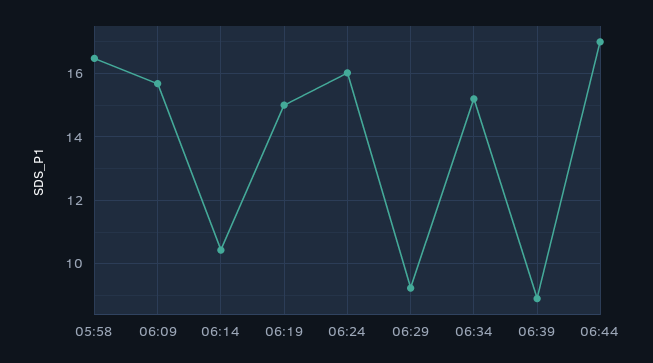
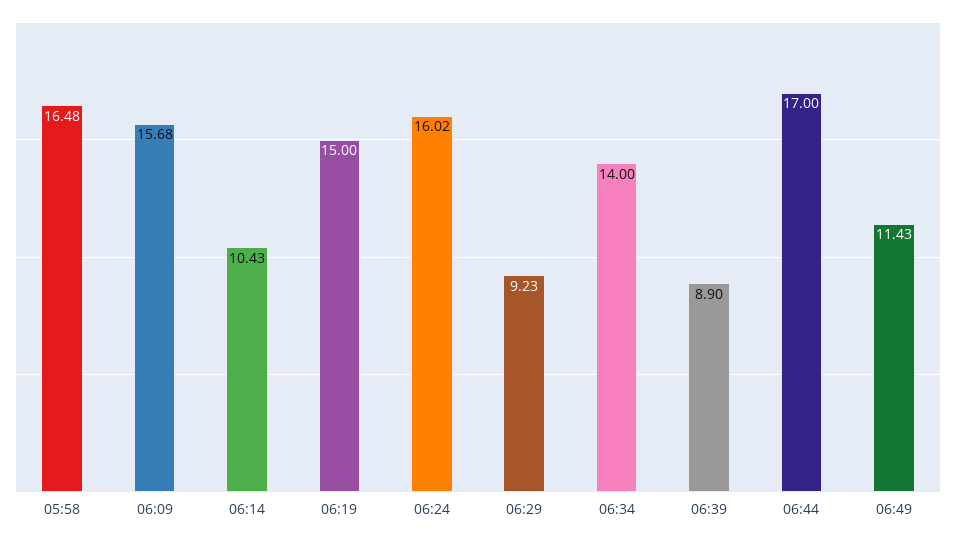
06:34: 15.2 -> 14
06:49: none -> 11.43

